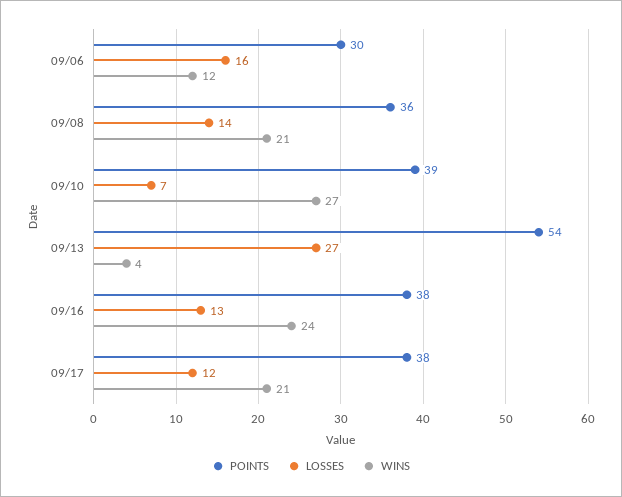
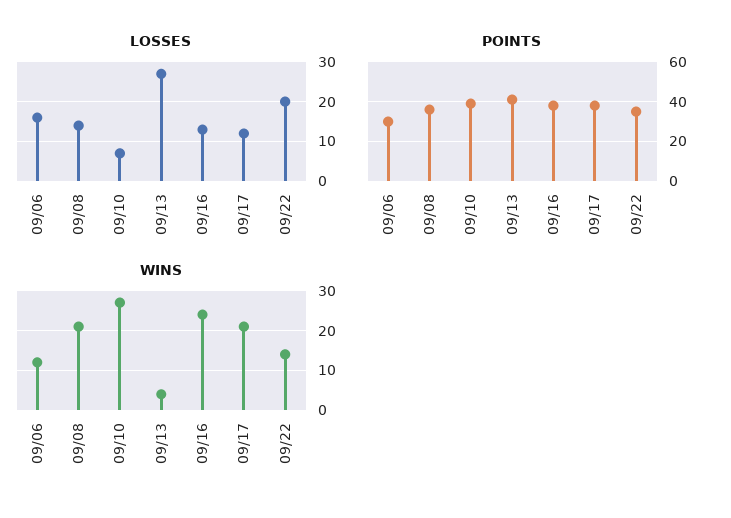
POINTS, 09/13: 54 -> 40
LOSSES, 09/22: none -> 20
POINTS, 09/22: none -> 35
WINS, 09/22: none -> 15

